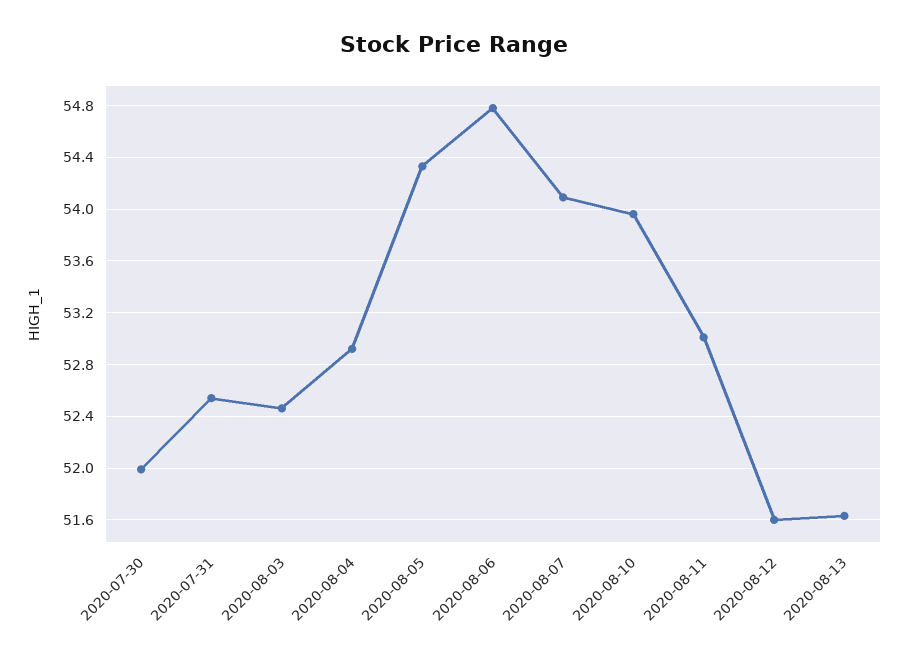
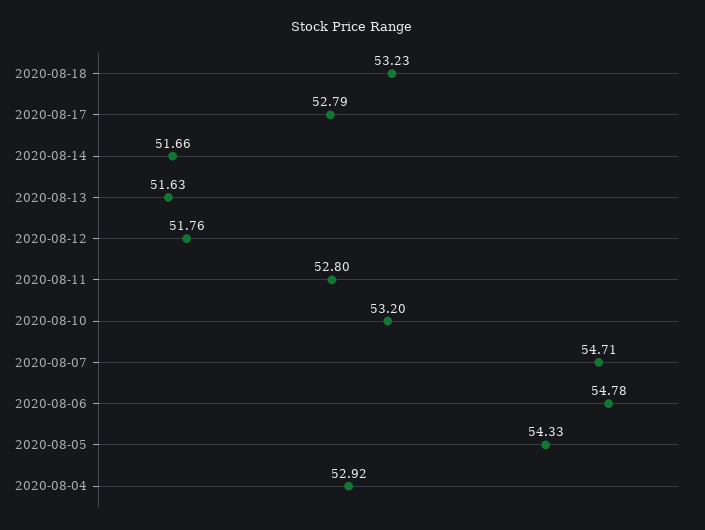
2020-07-30: 52 -> none
2020-07-31: 52.55 -> none
2020-08-03: 52.45 -> none
2020-08-07: 54.1 -> 54.71
2020-08-10: 53.95 -> 53.2
2020-08-11: 53 -> 52.8
2020-08-12: 51.6 -> 51.76
2020-08-18: none -> 53.23
2020-08-17: none -> 52.79
2020-08-14: none -> 51.66

